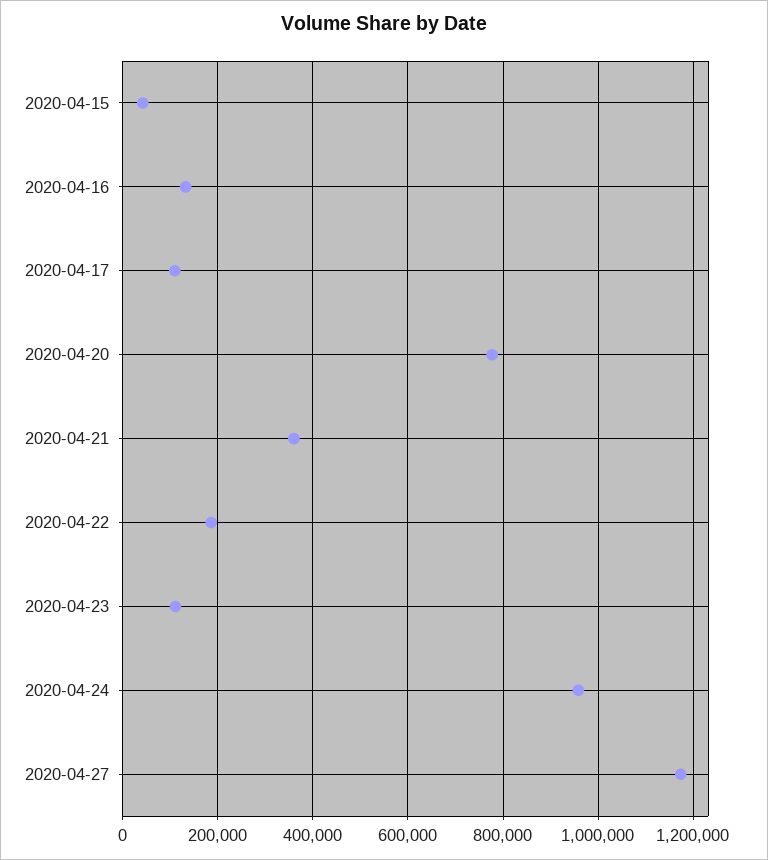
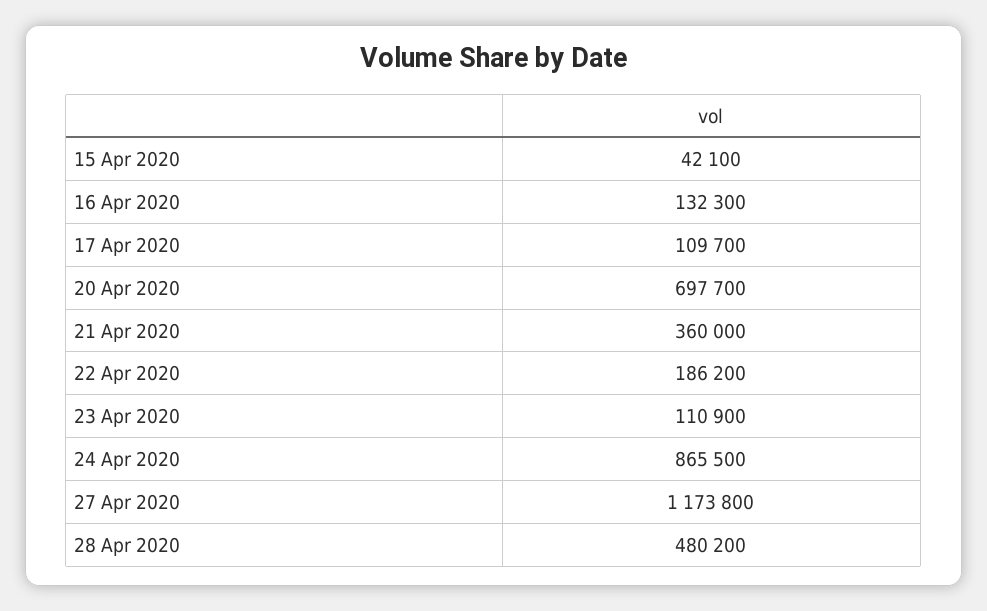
2020-04-20: 780000 -> 697700
2020-04-24: 960000 -> 865500
28 Apr 2020: none -> 480200

